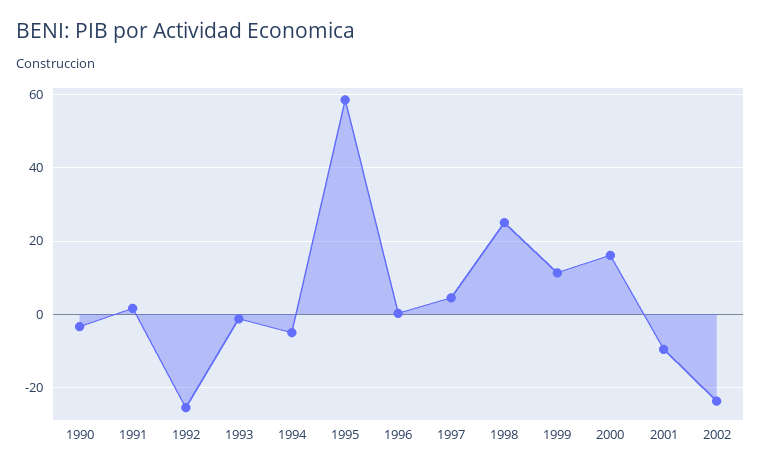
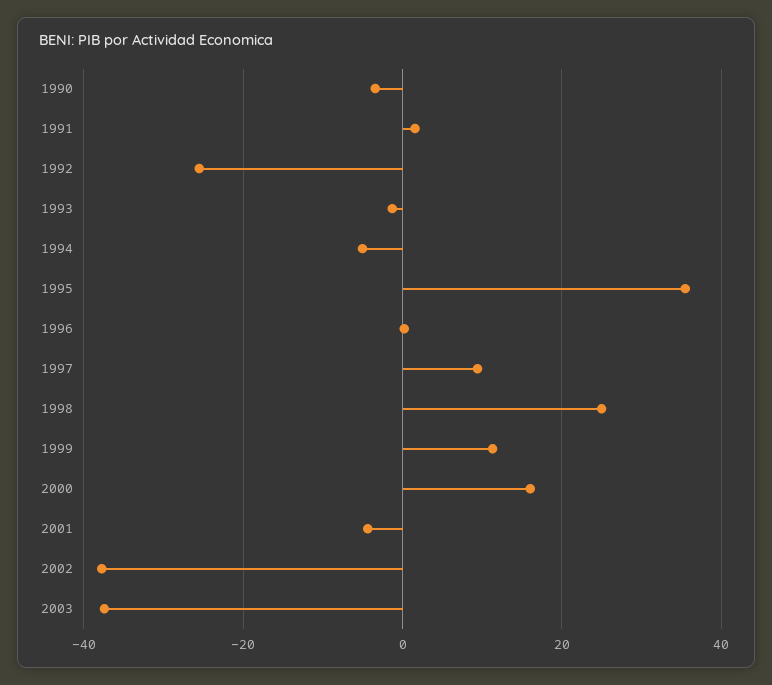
1995: 58 -> 36
1997: 4 -> 10
2001: -10 -> -4
2002: -24 -> -38
2003: none -> -38

